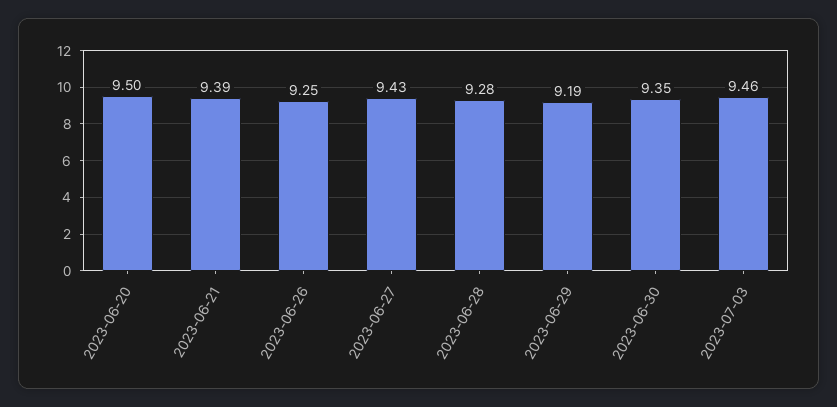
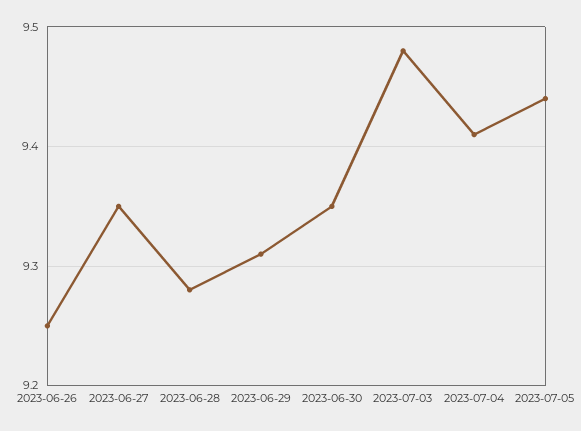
2023-06-20: 9.5 -> none
2023-06-21: 9.39 -> none
2023-06-27: 9.43 -> 9.35
2023-06-29: 9.19 -> 9.31
2023-07-03: 9.46 -> 9.48
2023-07-04: none -> 9.41
2023-07-05: none -> 9.44

